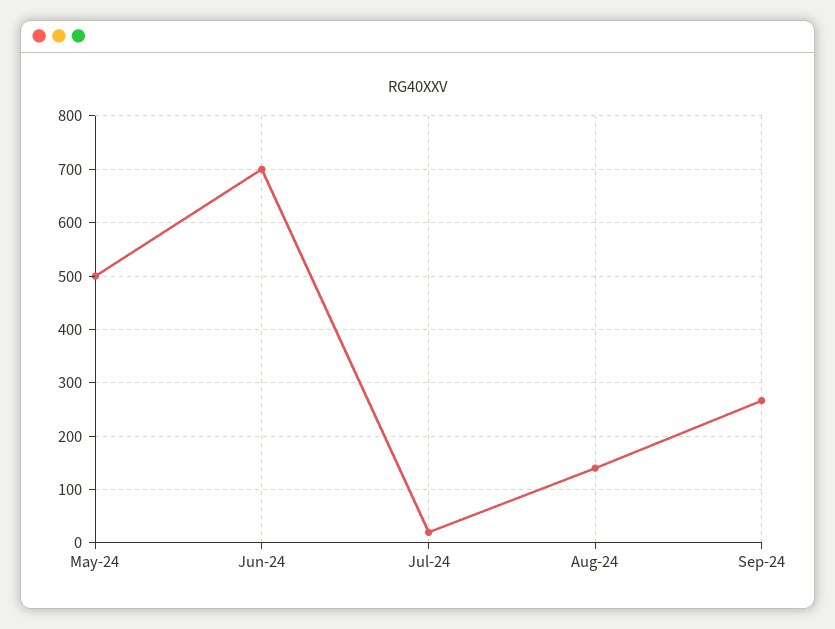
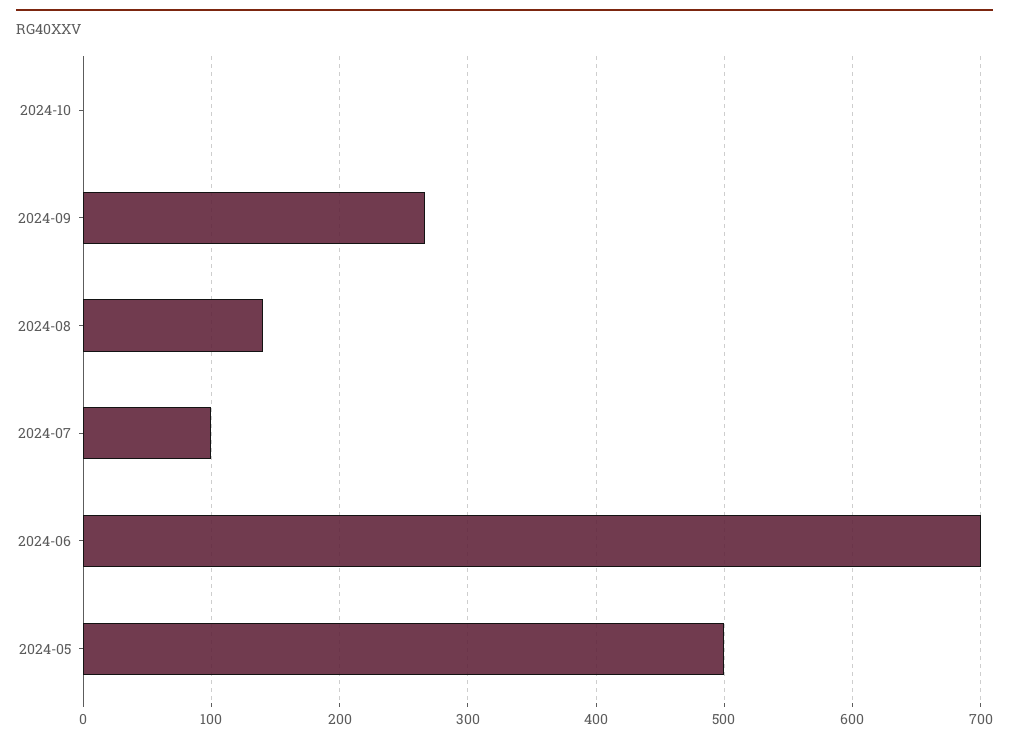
Jul-24: 20 -> 100
2024-10: none -> 0

